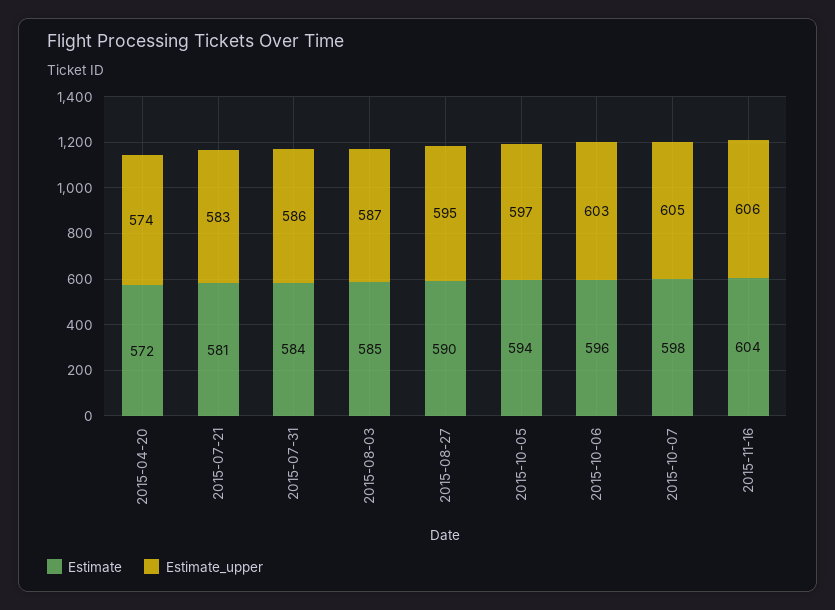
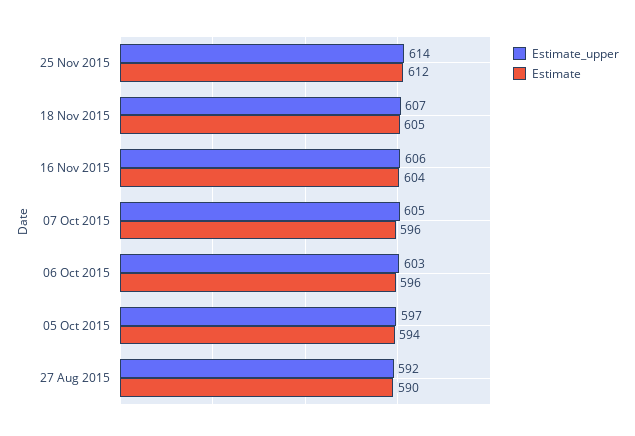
Estimate, 2015-04-20: 572 -> none
Estimate_upper, 2015-04-20: 574 -> none
Estimate, 2015-07-21: 581 -> none
Estimate_upper, 2015-07-21: 583 -> none
Estimate, 2015-07-31: 584 -> none
Estimate_upper, 2015-07-31: 586 -> none
Estimate, 2015-08-03: 585 -> none
Estimate_upper, 2015-08-03: 587 -> none
Estimate_upper, 2015-08-27: 595 -> 592
Estimate, 2015-10-07: 598 -> 596
Estimate_upper, 25 Nov 2015: none -> 614
Estimate, 25 Nov 2015: none -> 612
Estimate_upper, 18 Nov 2015: none -> 607
Estimate, 18 Nov 2015: none -> 605

